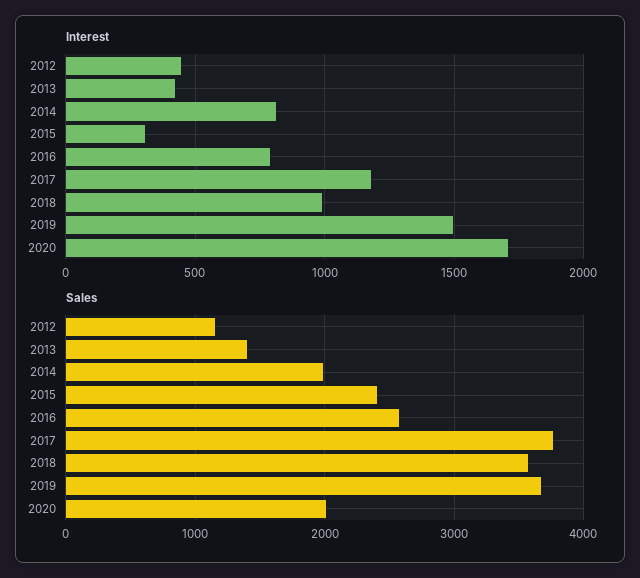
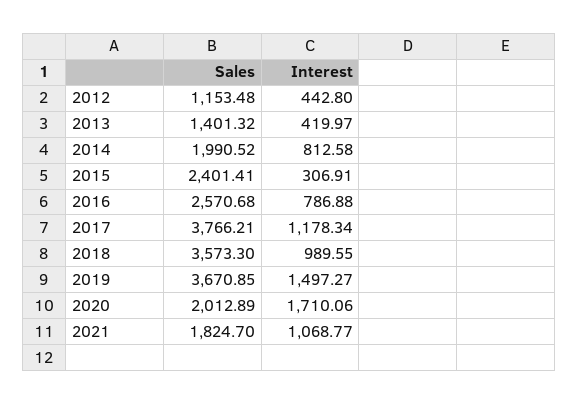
Sales, 2021: none -> 1824.7
Interest, 2021: none -> 1068.77

